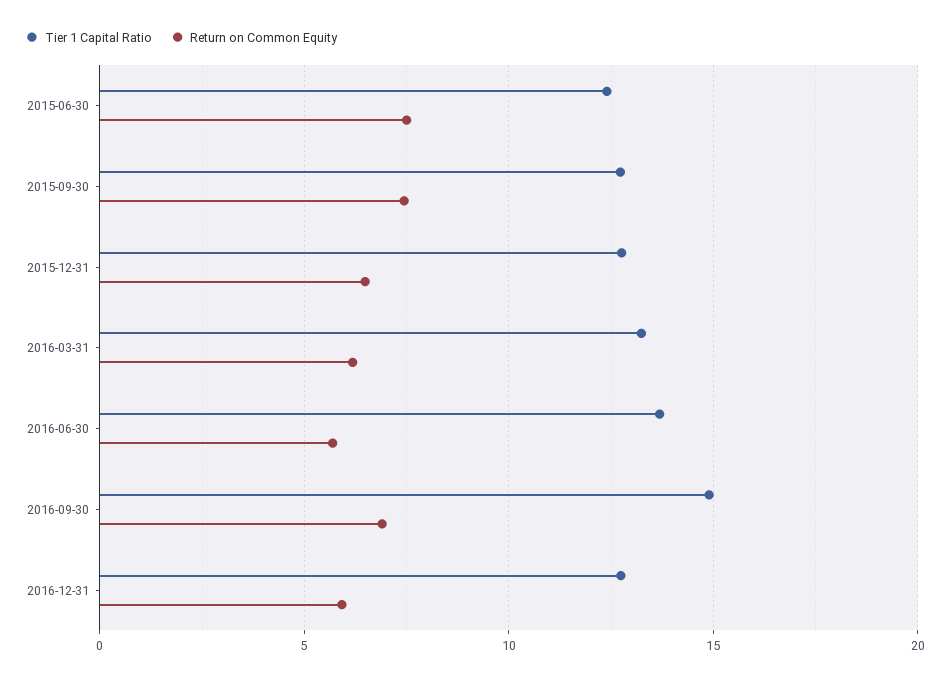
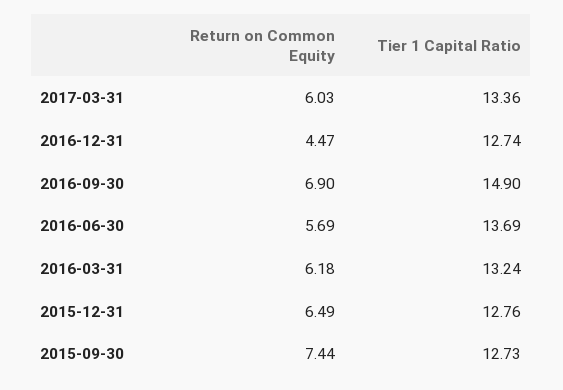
Tier 1 Capital Ratio, 2015-06-30: 12.5 -> none
Return on Common Equity, 2015-06-30: 7.5 -> none
Return on Common Equity, 2016-12-31: 6 -> 4.47
Return on Common Equity, 2017-03-31: none -> 6.03
Tier 1 Capital Ratio, 2017-03-31: none -> 13.36

